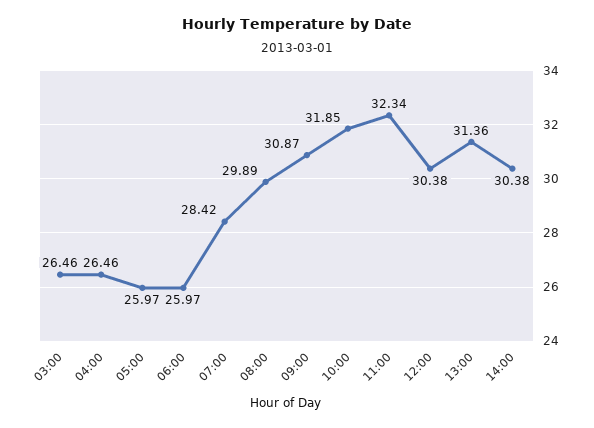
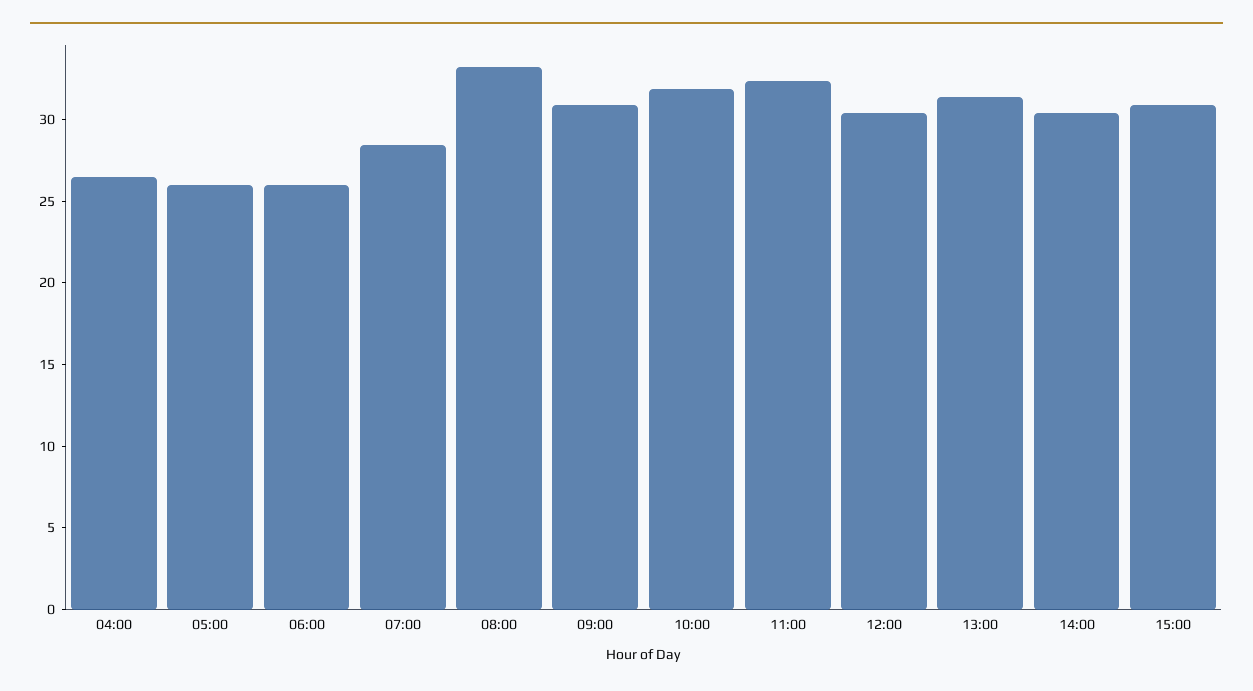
03:00: 26.46 -> none
08:00: 29.89 -> 33
15:00: none -> 31

